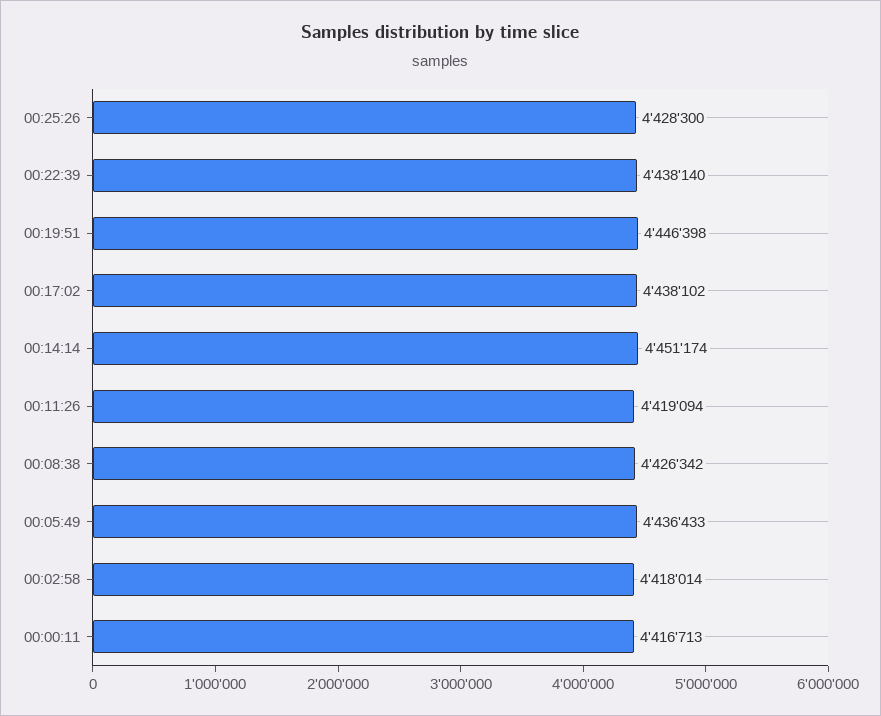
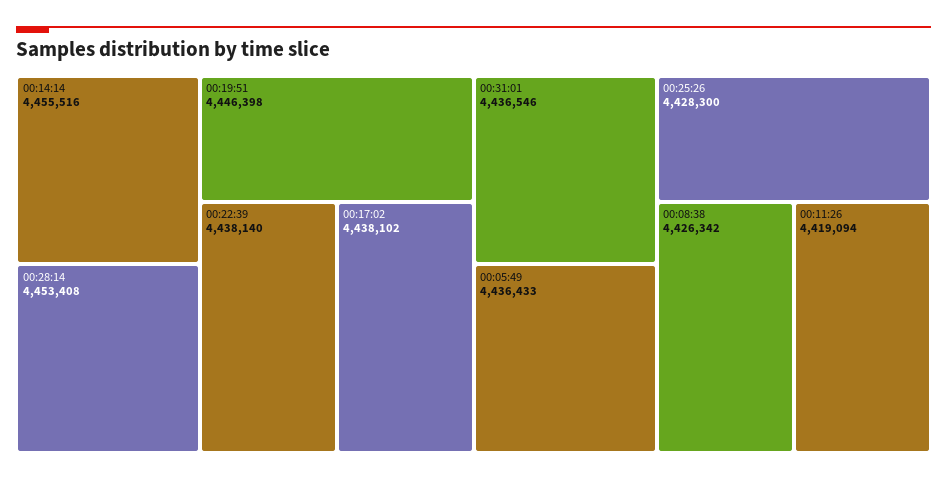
00:14:14: 4451174 -> 4455516
00:02:58: 4418014 -> none
00:00:11: 4416713 -> none
00:28:14: none -> 4453408
00:31:01: none -> 4436546

